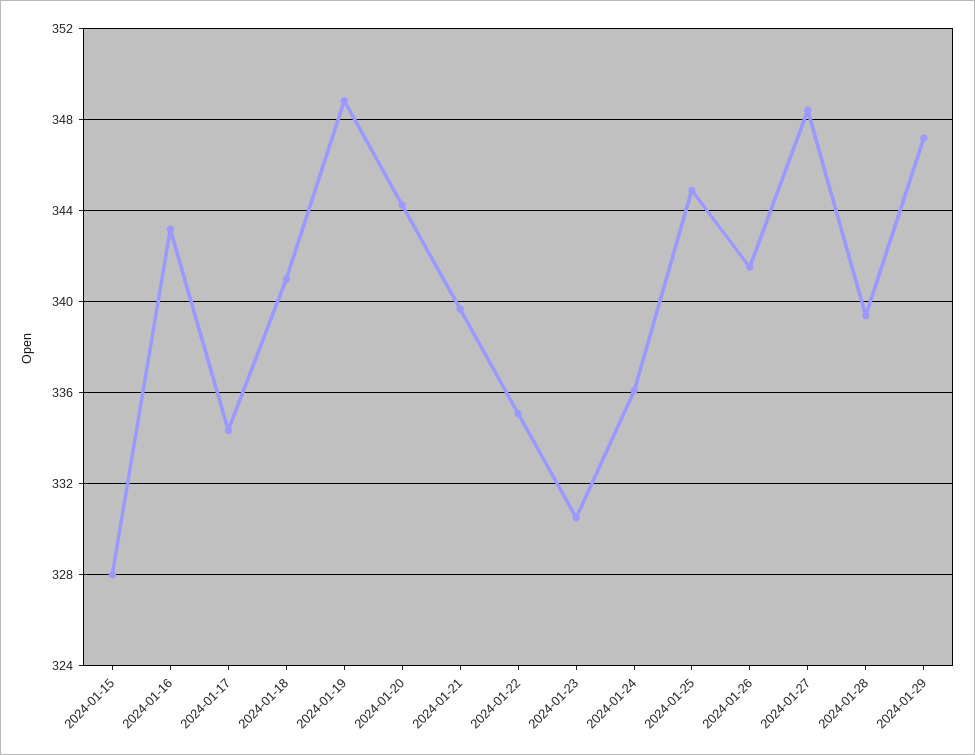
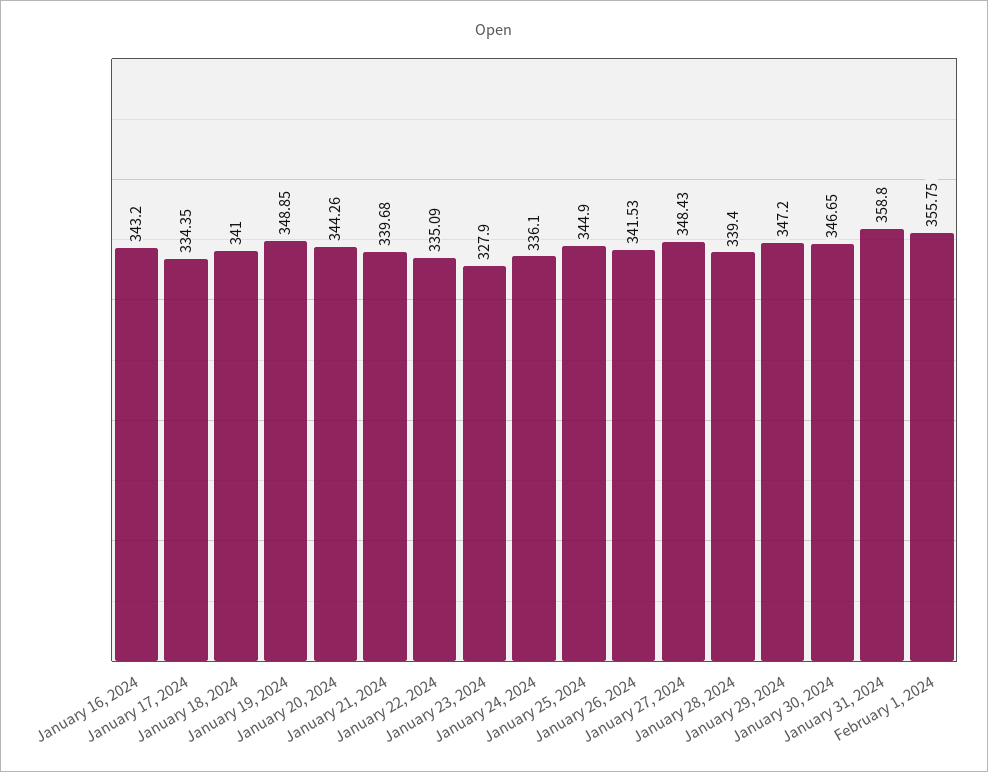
2024-01-15: 328 -> none
2024-01-23: 330.5 -> 327.9
January 30, 2024: none -> 346.65
January 31, 2024: none -> 358.8
February 1, 2024: none -> 355.75

